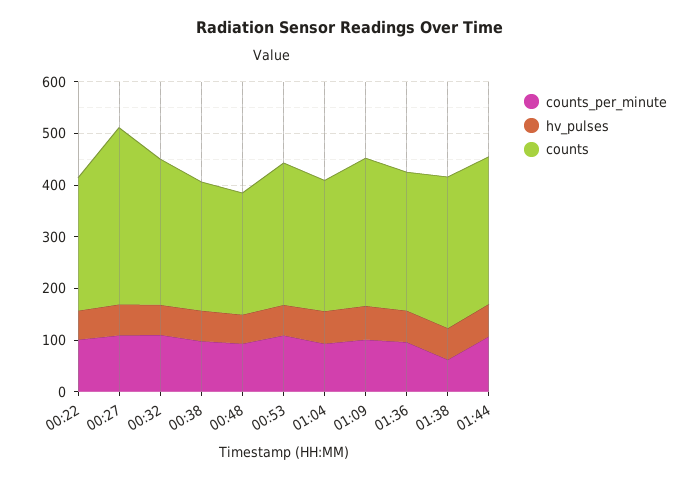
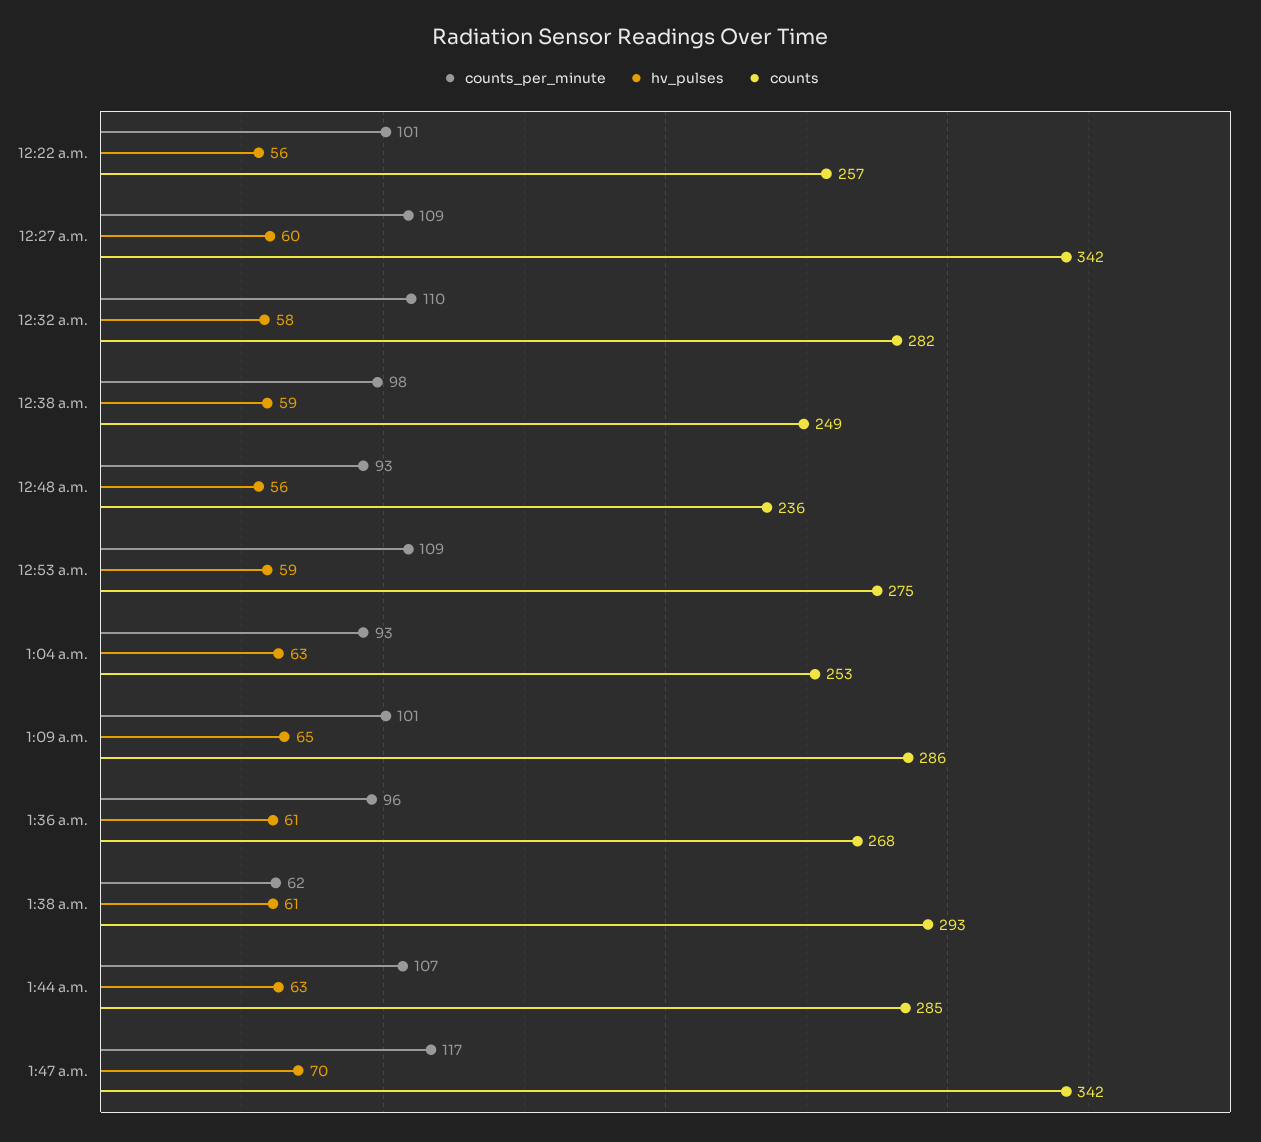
counts_per_minute, 1:47 a.m.: none -> 117
hv_pulses, 1:47 a.m.: none -> 70
counts, 1:47 a.m.: none -> 342

